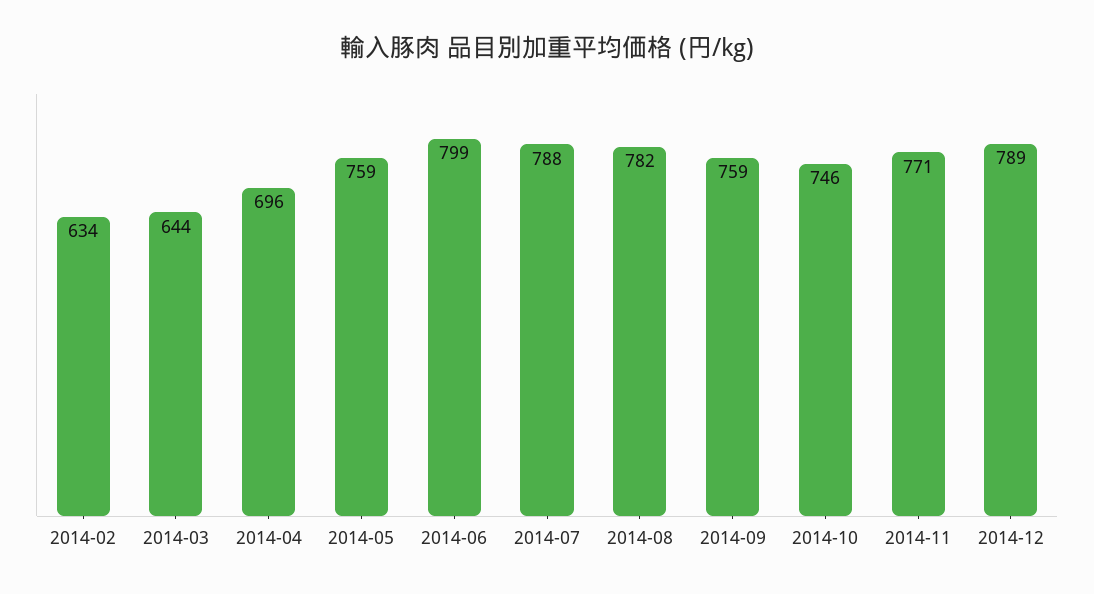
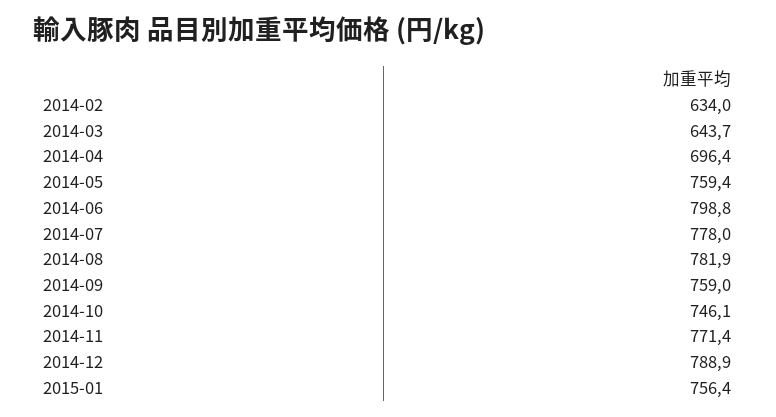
2014-07: 788 -> 778
2015-01: none -> 756.4

